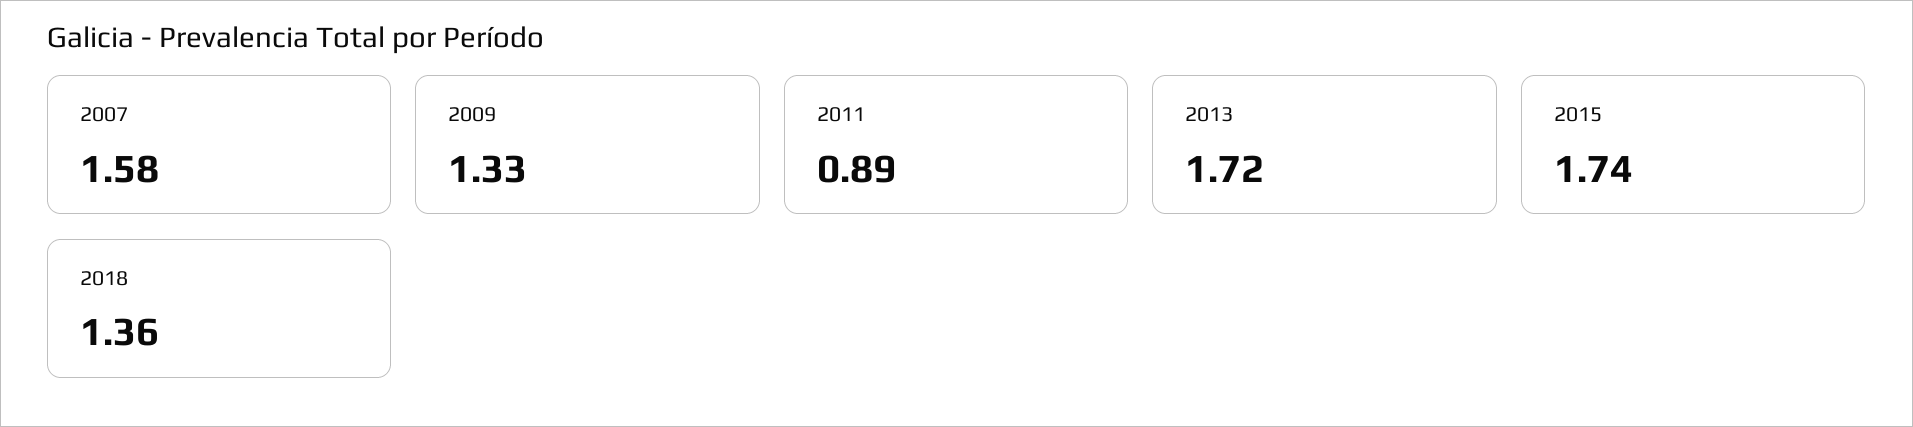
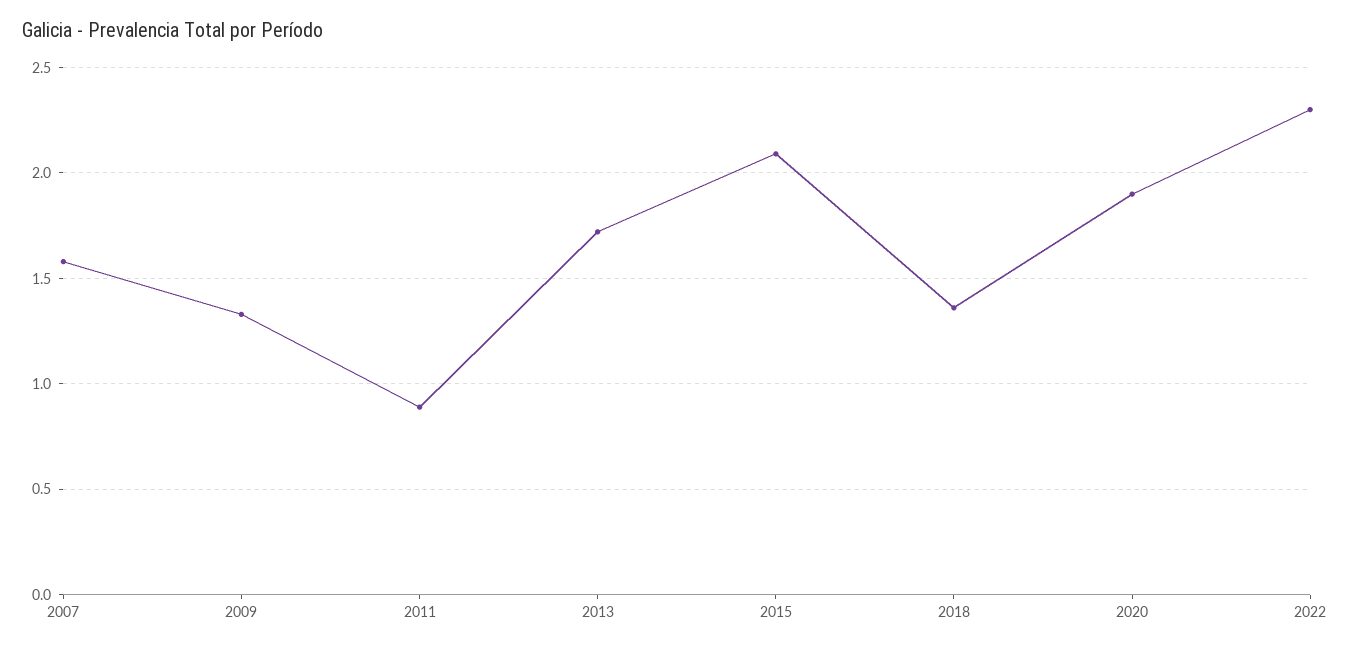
2015: 1.74 -> 2.1
2020: none -> 1.9
2022: none -> 2.3

